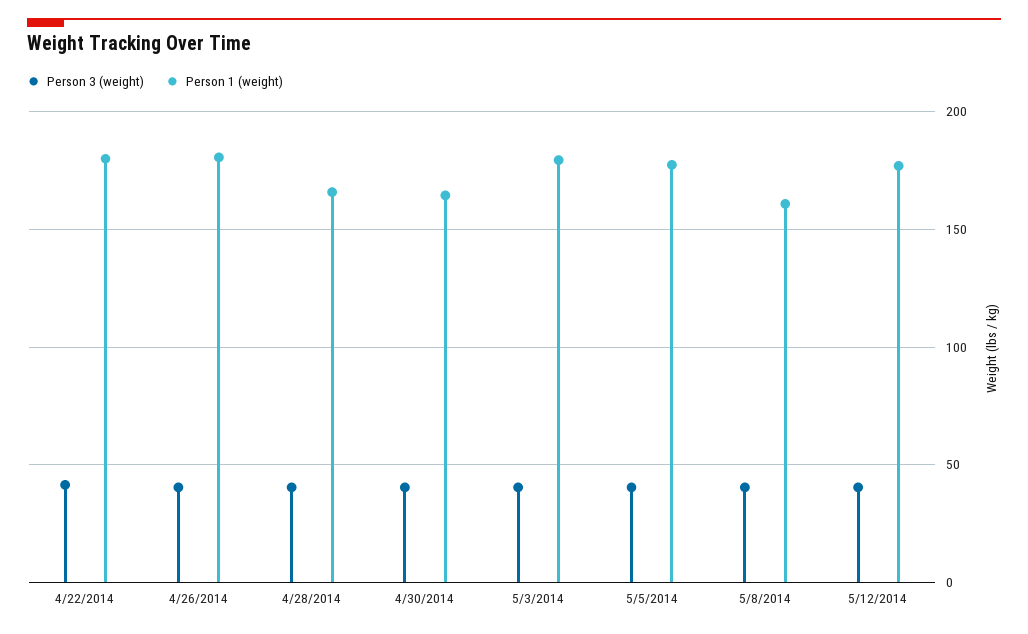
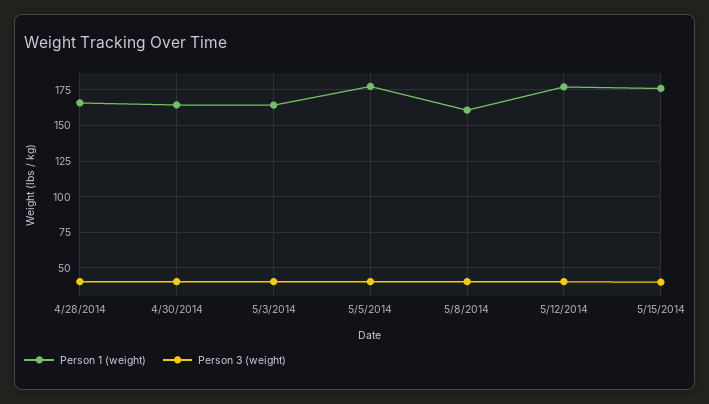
Person 3 (weight), 4/22/2014: 40 -> none
Person 1 (weight), 4/22/2014: 180 -> none
Person 3 (weight), 4/26/2014: 40 -> none
Person 1 (weight), 4/26/2014: 180 -> none
Person 1 (weight), 5/3/2014: 180 -> 165
Person 1 (weight), 5/15/2014: none -> 175
Person 3 (weight), 5/15/2014: none -> 40

